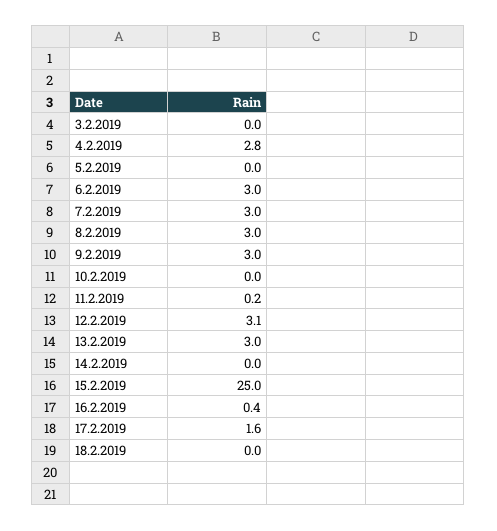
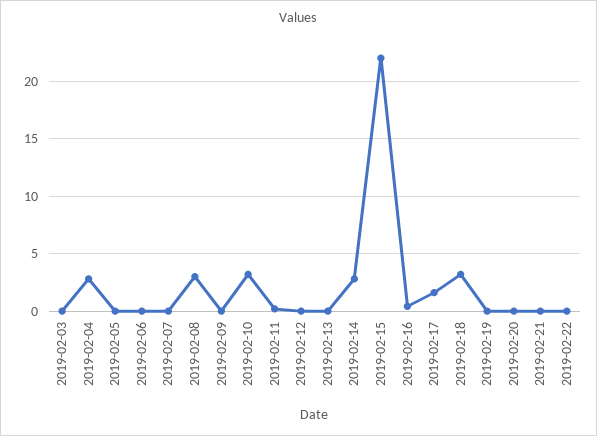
6.2.2019: 3 -> 0
7.2.2019: 3 -> 0
9.2.2019: 3 -> 0
10.2.2019: 0 -> 3
12.2.2019: 3.1 -> 0
13.2.2019: 3 -> 0
14.2.2019: 0 -> 3
15.2.2019: 25 -> 22
18.2.2019: 0 -> 3
2019-02-19: none -> 0
2019-02-20: none -> 0
2019-02-21: none -> 0
2019-02-22: none -> 0

